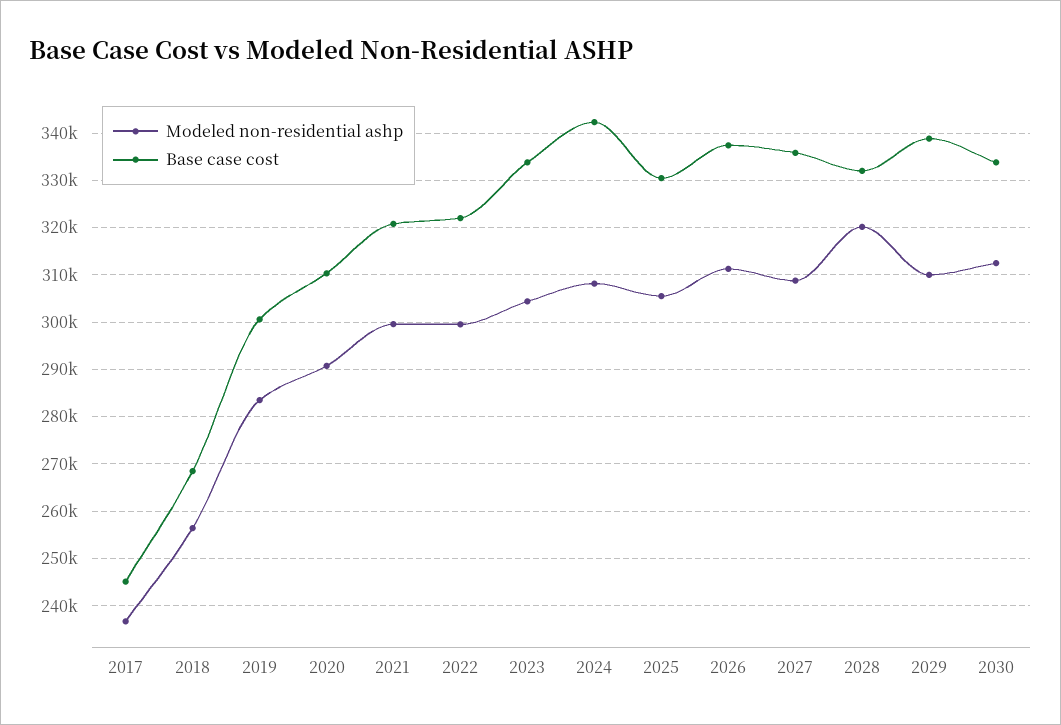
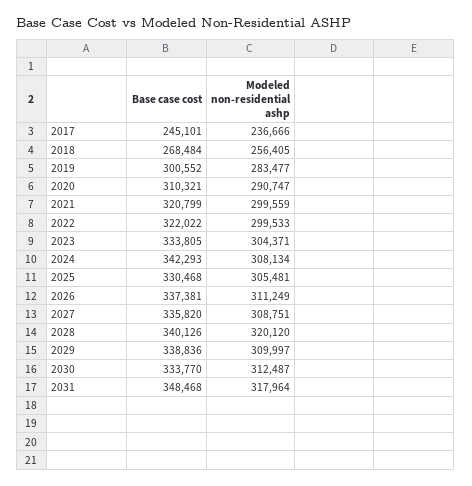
Base case cost, 2028: 332000 -> 340126
Base case cost, 2031: none -> 348468
Modeled non-residential ashp, 2031: none -> 317964

